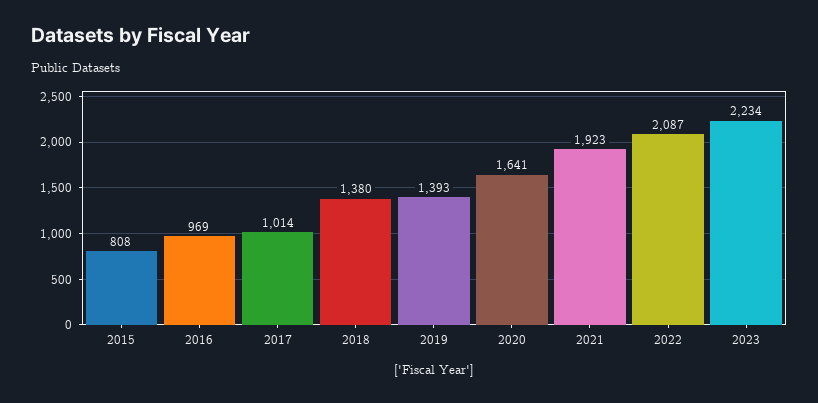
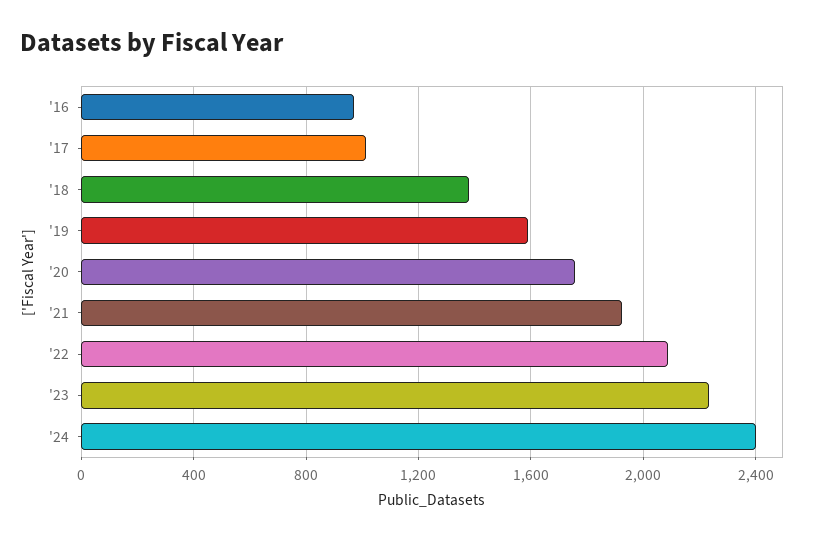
2015: 808 -> none
2019: 1393 -> 1600
2020: 1641 -> 1750
'24: none -> 2400

